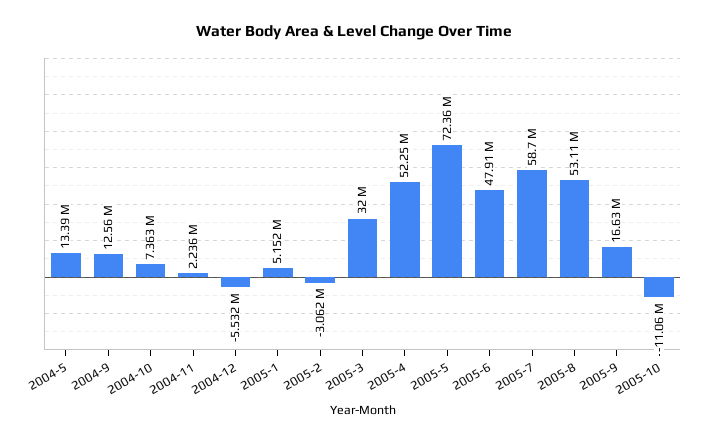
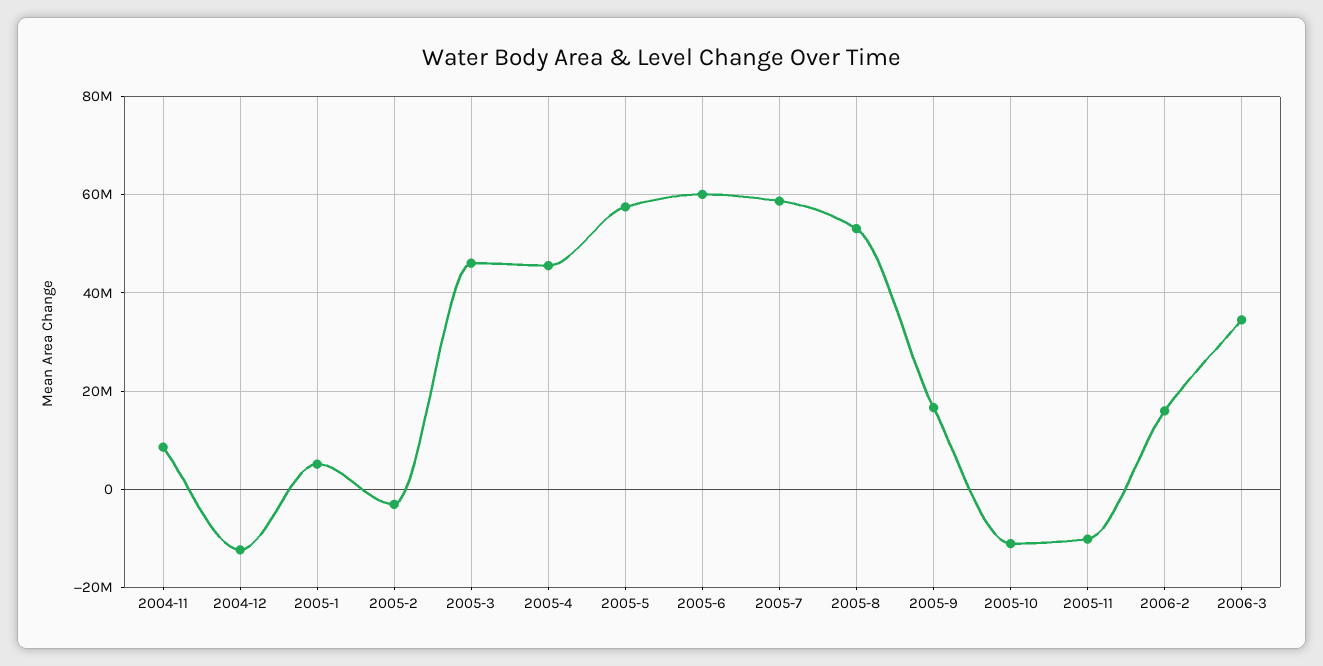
2004-5: 13390000 -> none
2004-9: 12560000 -> none
2004-10: 7363000 -> none
2004-11: 2236000 -> 8000000
2004-12: -5532000 -> -12000000
2005-3: 32000000 -> 46000000
2005-4: 52250000 -> 46000000
2005-5: 72360000 -> 58000000
2005-6: 47910000 -> 60000000
2005-11: none -> -10000000
2006-2: none -> 16000000
2006-3: none -> 34000000

